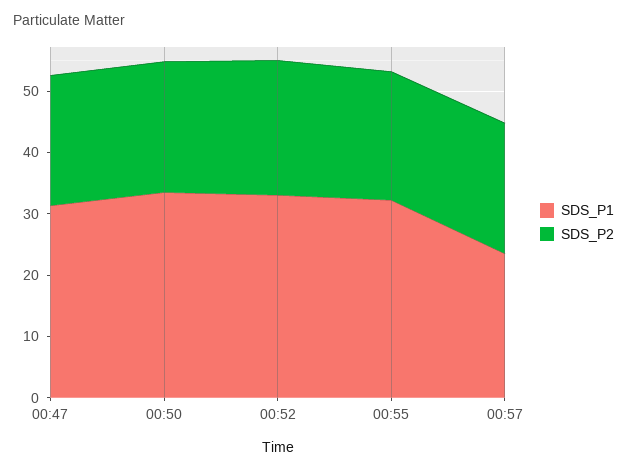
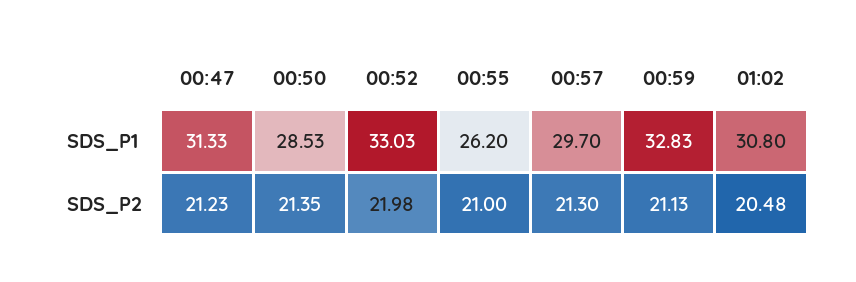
SDS_P1, 00:50: 34 -> 28.53
SDS_P1, 00:55: 32 -> 26.2
SDS_P1, 00:57: 24 -> 29.7
SDS_P1, 00:59: none -> 32.83
SDS_P1, 01:02: none -> 30.8
SDS_P2, 00:59: none -> 21.13
SDS_P2, 01:02: none -> 20.48

